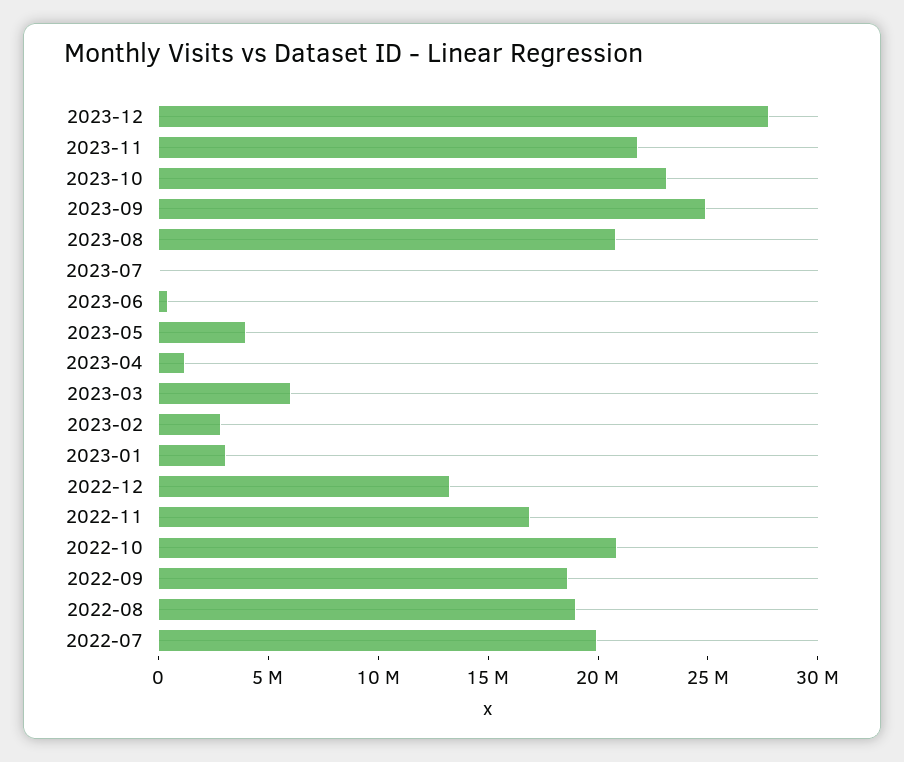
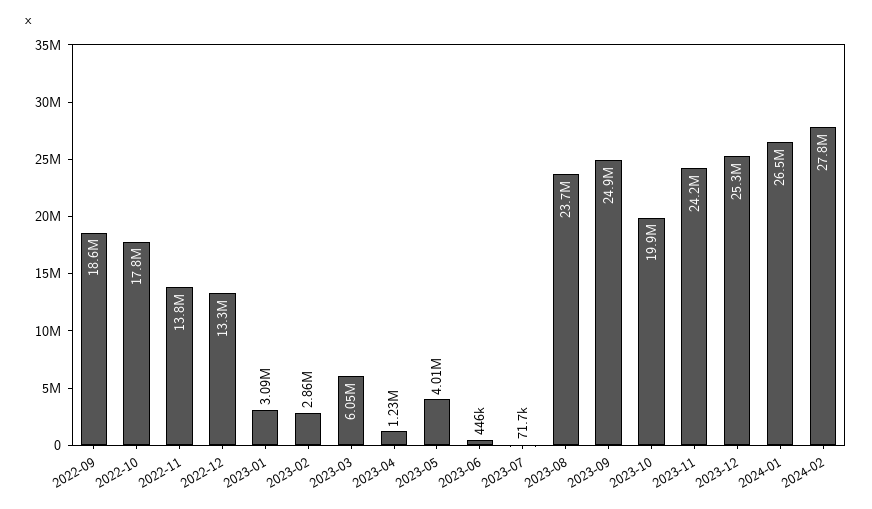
2023-12: 28000000 -> 25300000
2023-11: 22000000 -> 24200000
2023-10: 23000000 -> 19900000
2023-08: 21000000 -> 23700000
2022-11: 17000000 -> 13800000
2022-10: 21000000 -> 17800000
2022-08: 19000000 -> none
2022-07: 20000000 -> none
2024-01: none -> 26500000
2024-02: none -> 27800000

